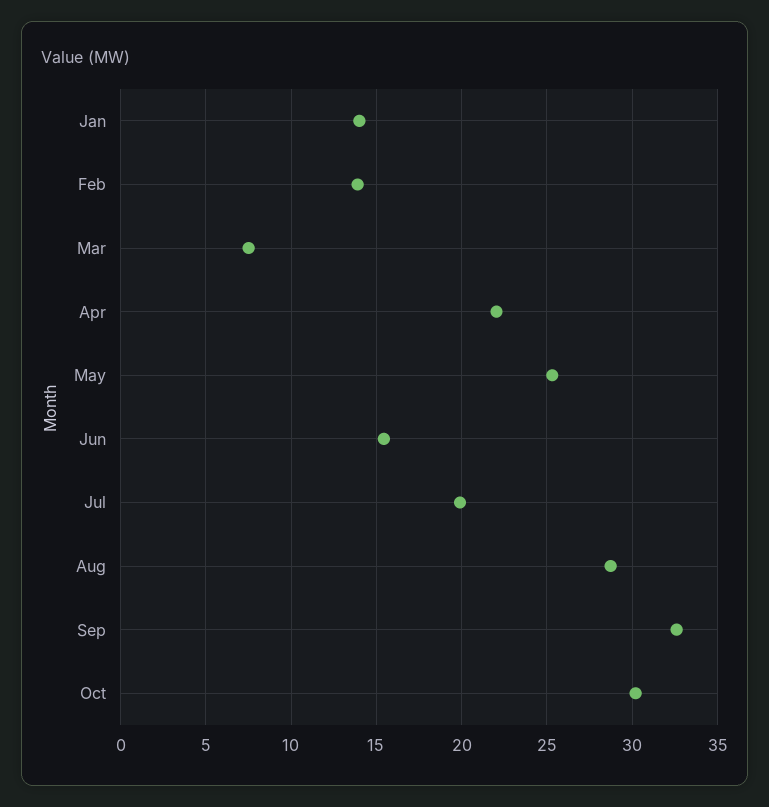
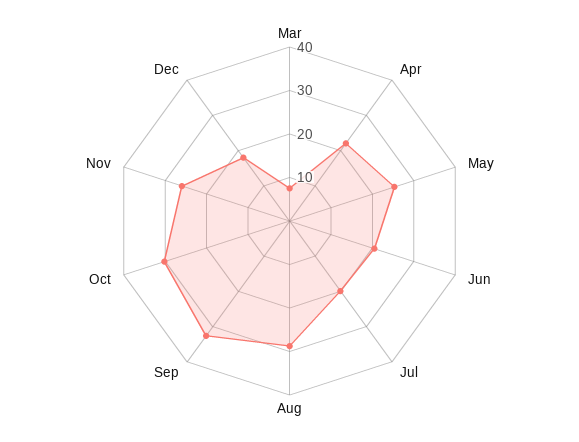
Jan: 14 -> none
Feb: 14 -> none
Jun: 15.5 -> 20
Nov: none -> 26
Dec: none -> 18

